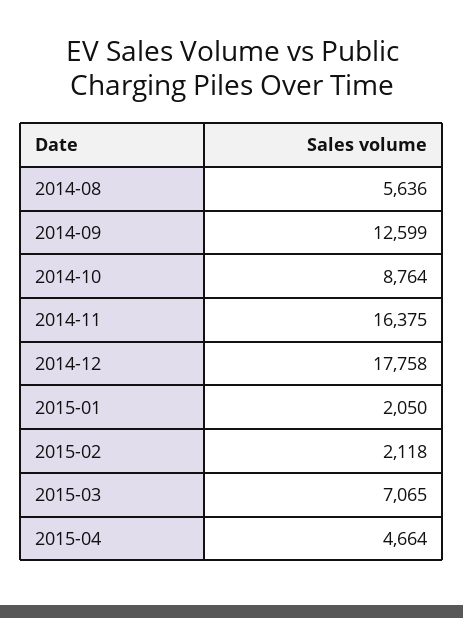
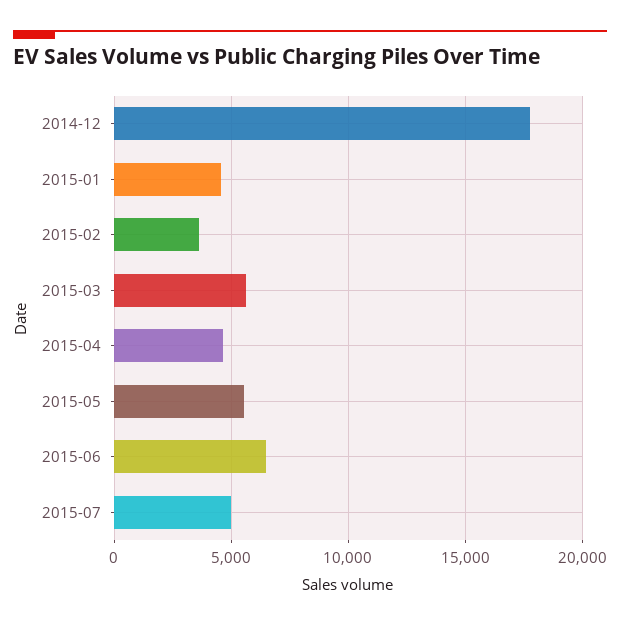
2014-08: 5636 -> none
2014-09: 12599 -> none
2014-10: 8764 -> none
2014-11: 16375 -> none
2015-01: 2050 -> 4500
2015-02: 2118 -> 3500
2015-03: 7065 -> 5500
2015-05: none -> 5500
2015-06: none -> 6500
2015-07: none -> 5000

